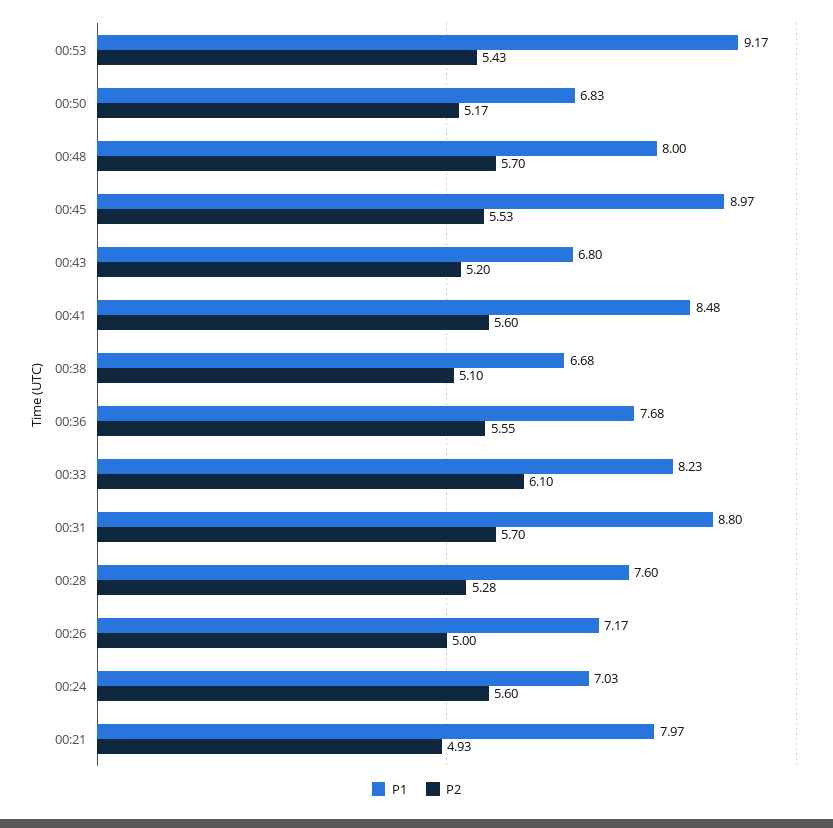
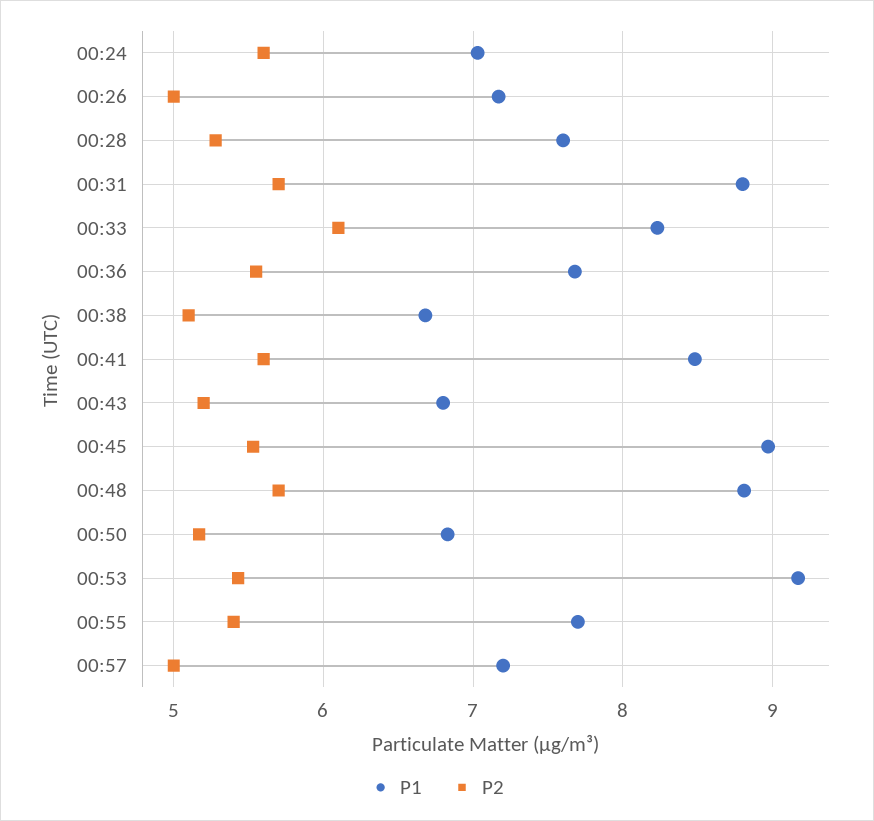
P1, 00:48: 8 -> 8.8
P1, 00:21: 7.97 -> none
P2, 00:21: 4.93 -> none
P1, 00:55: none -> 7.7
P2, 00:55: none -> 5.4
P1, 00:57: none -> 7.2
P2, 00:57: none -> 5

